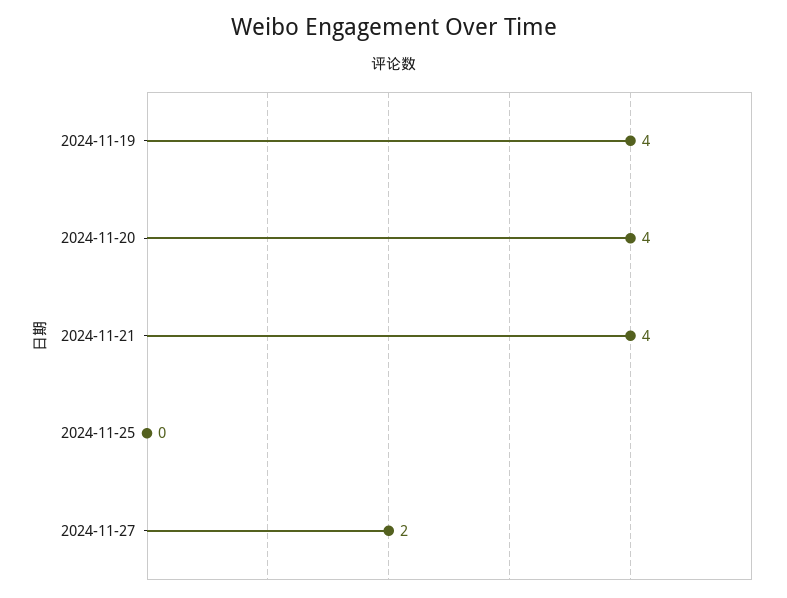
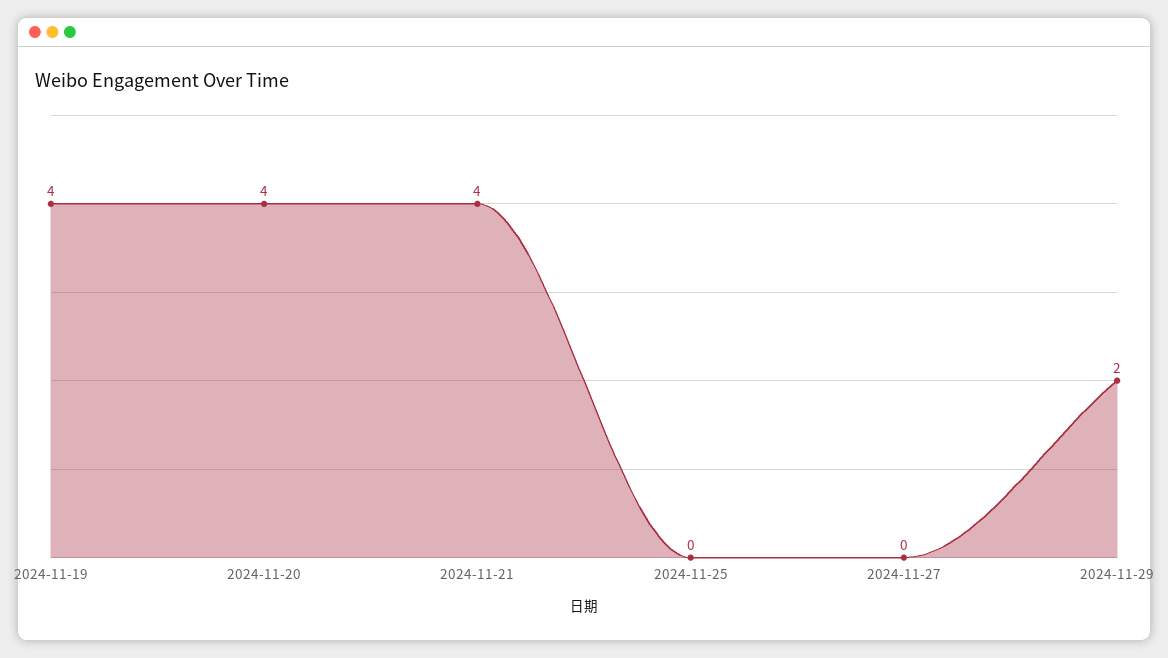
2024-11-27: 2 -> 0
2024-11-29: none -> 2

